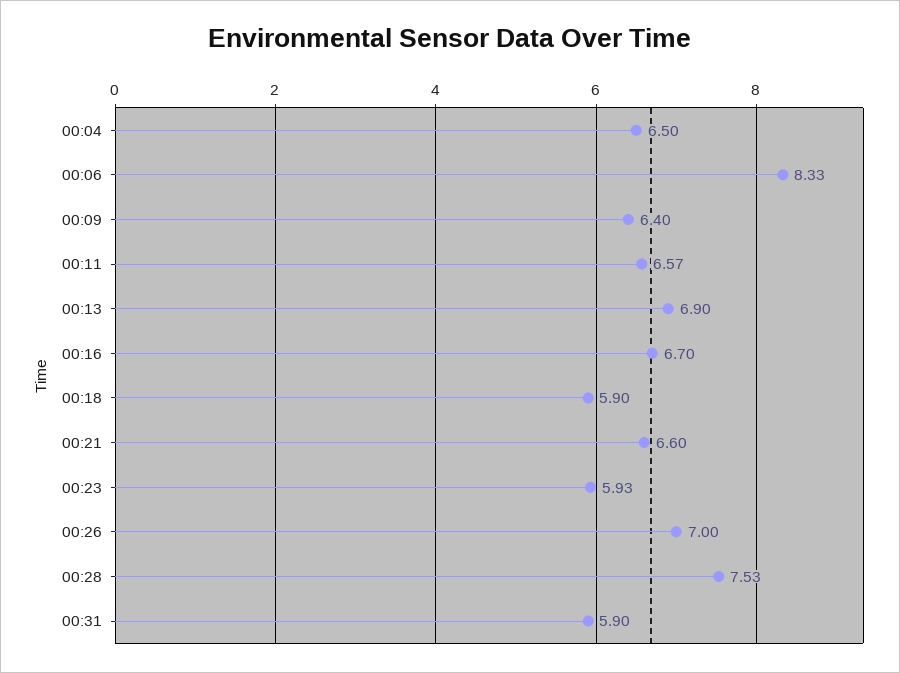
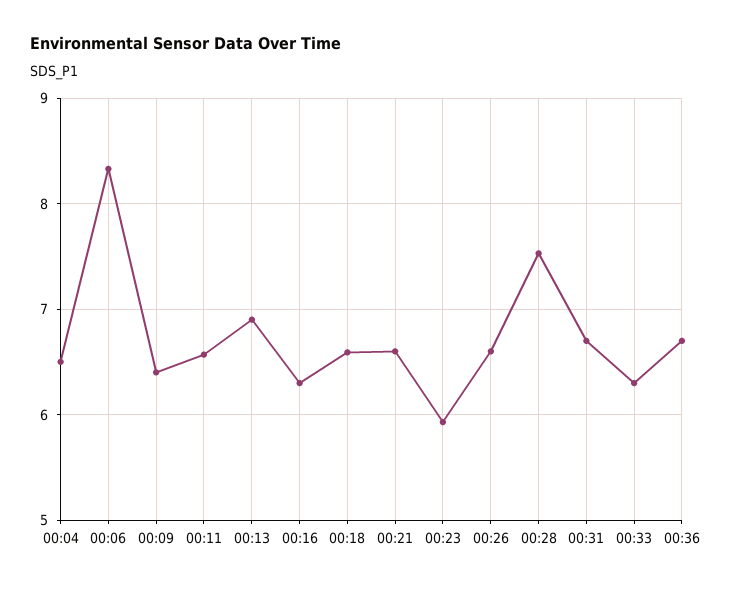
00:16: 6.7 -> 6.3
00:18: 5.9 -> 6.6
00:26: 7 -> 6.6
00:31: 5.9 -> 6.7
00:33: none -> 6.3
00:36: none -> 6.7

